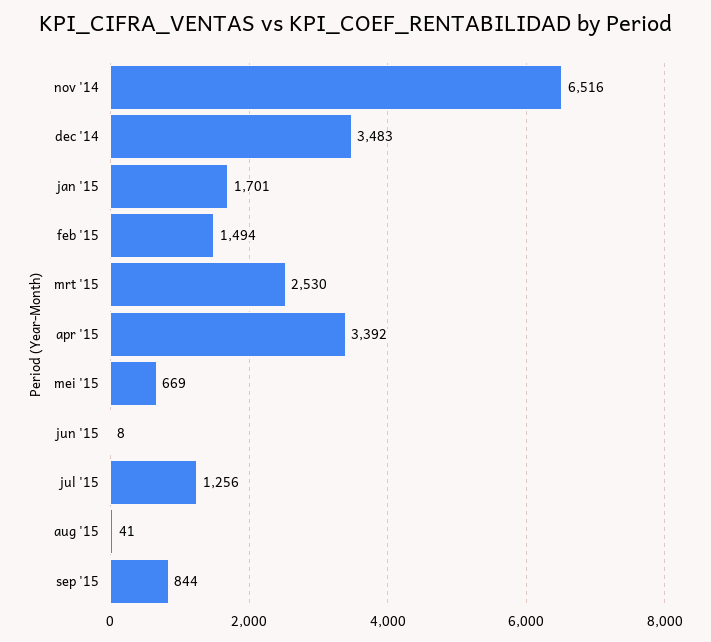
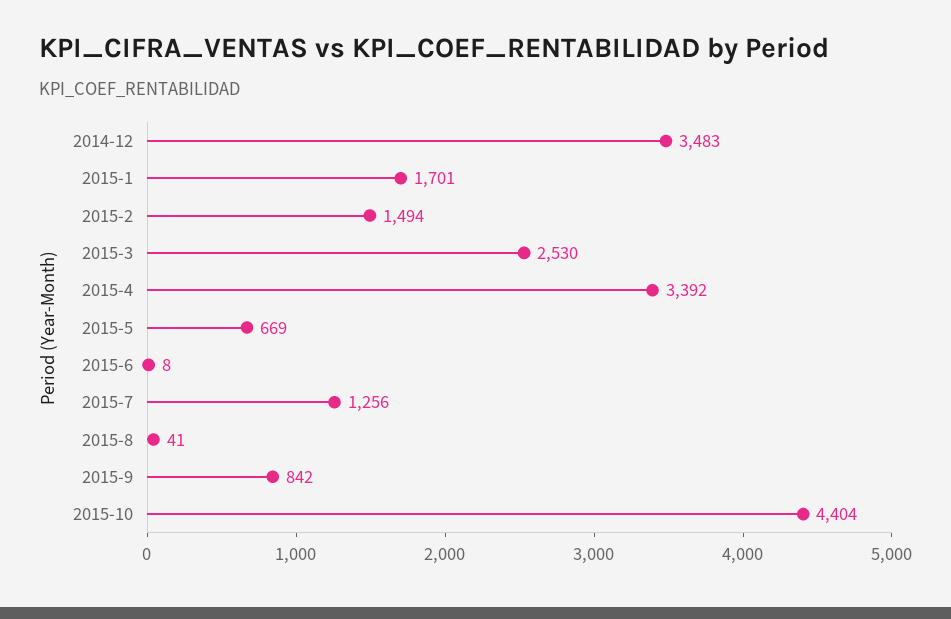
nov '14: 6516 -> none
sep '15: 844 -> 842
2015-10: none -> 4404

